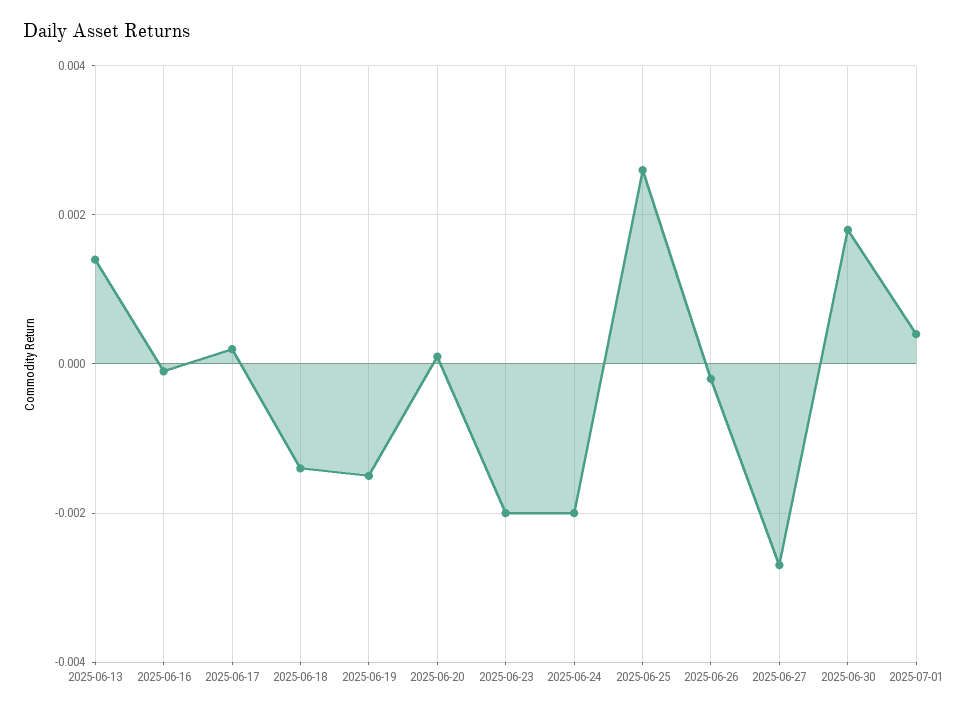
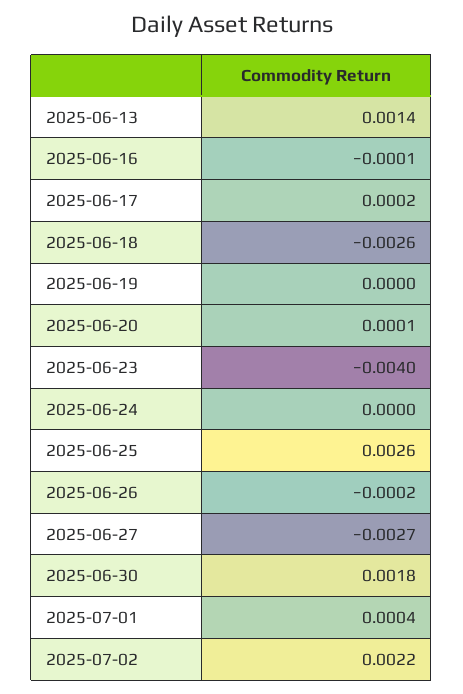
2025-06-18: -0.0015 -> -0.0026
2025-06-19: -0.0015 -> 0
2025-06-23: -0.002 -> -0.004
2025-06-24: -0.002 -> 0
2025-07-02: none -> 0.0022

